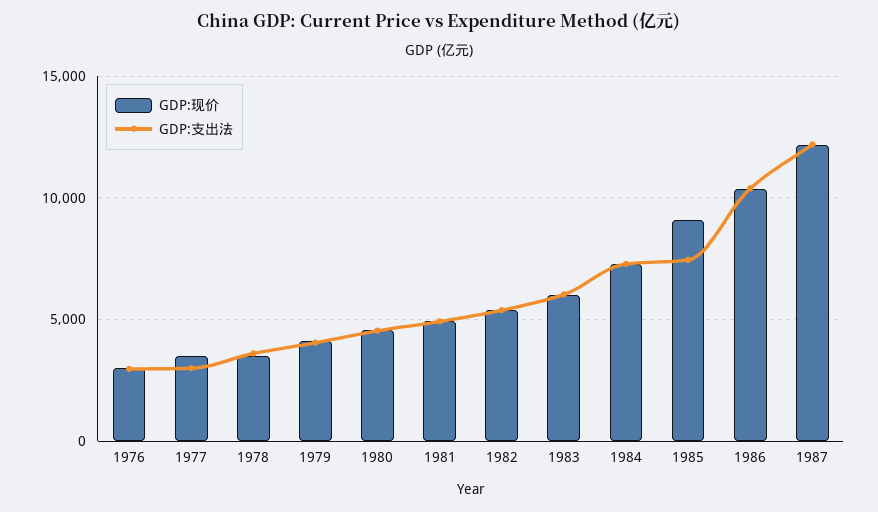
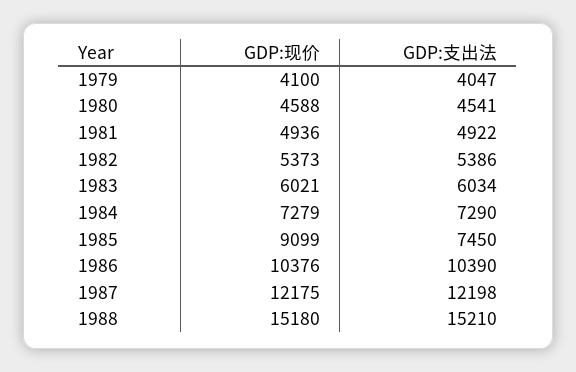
GDP:现价, 1976: 3000 -> none
GDP:支出法, 1976: 3000 -> none
GDP:现价, 1977: 3500 -> none
GDP:支出法, 1977: 3000 -> none
GDP:现价, 1978: 3500 -> none
GDP:支出法, 1978: 3500 -> none
GDP:现价, 1988: none -> 15180
GDP:支出法, 1988: none -> 15210

